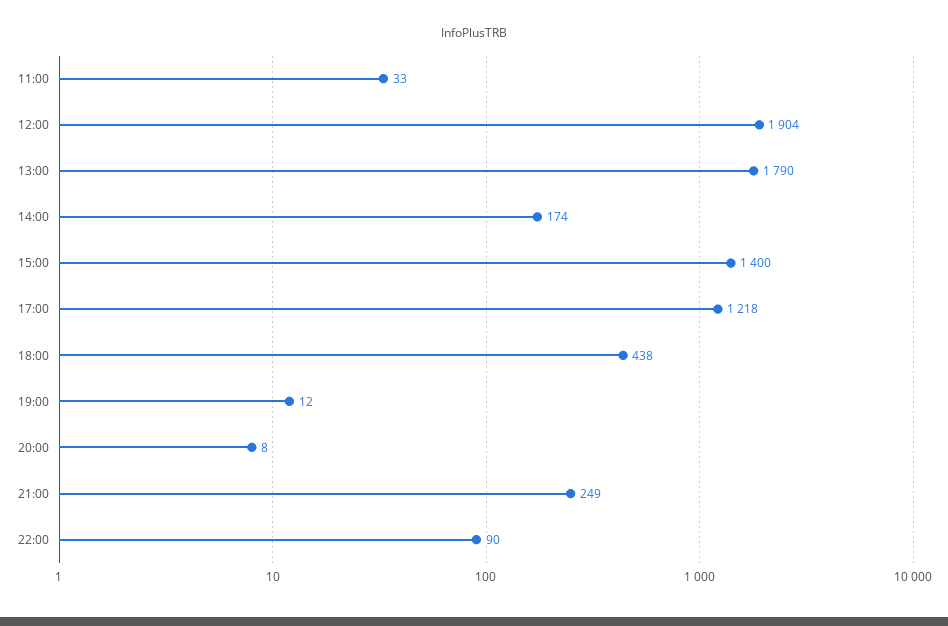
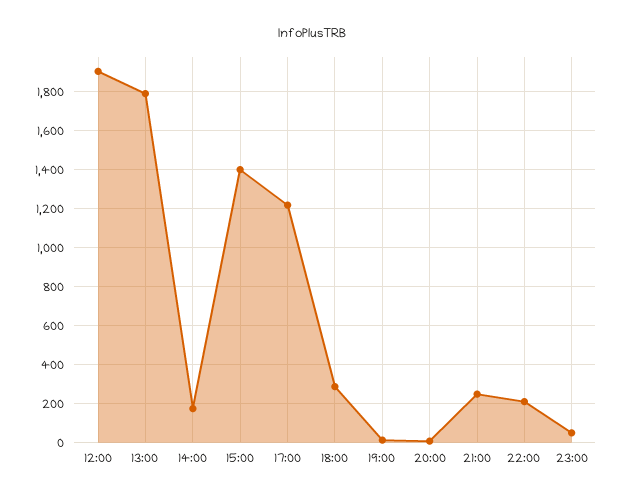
11:00: 33 -> none
18:00: 438 -> 300
22:00: 90 -> 200
23:00: none -> 50

